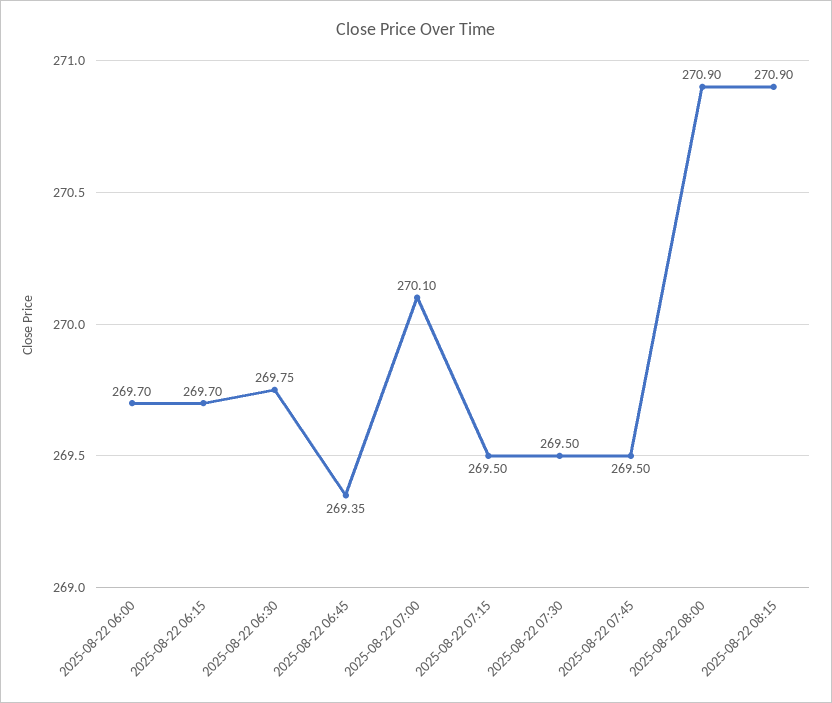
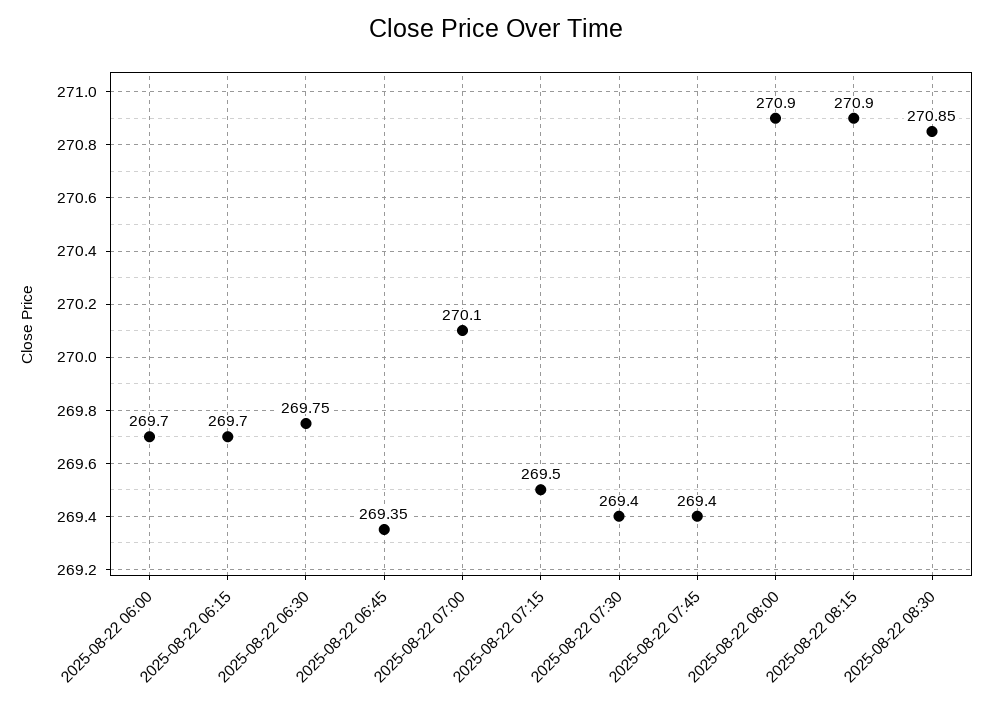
2025-08-22 07:30: 269.5 -> 269.4
2025-08-22 07:45: 269.5 -> 269.4
2025-08-22 08:30: none -> 270.85

